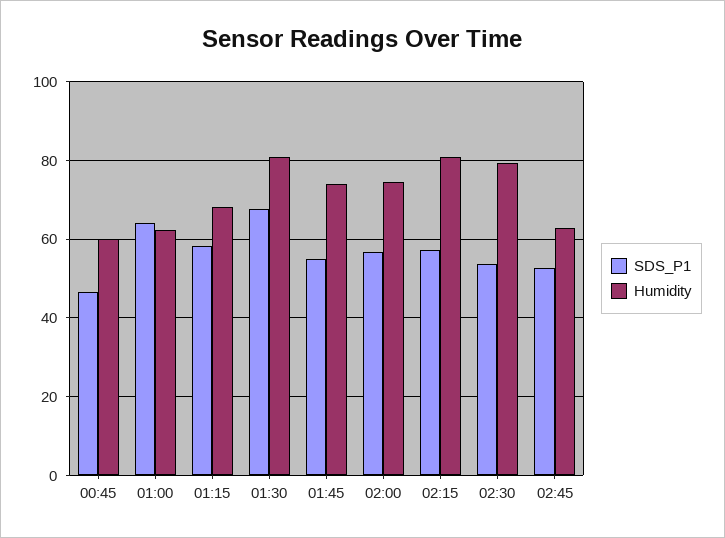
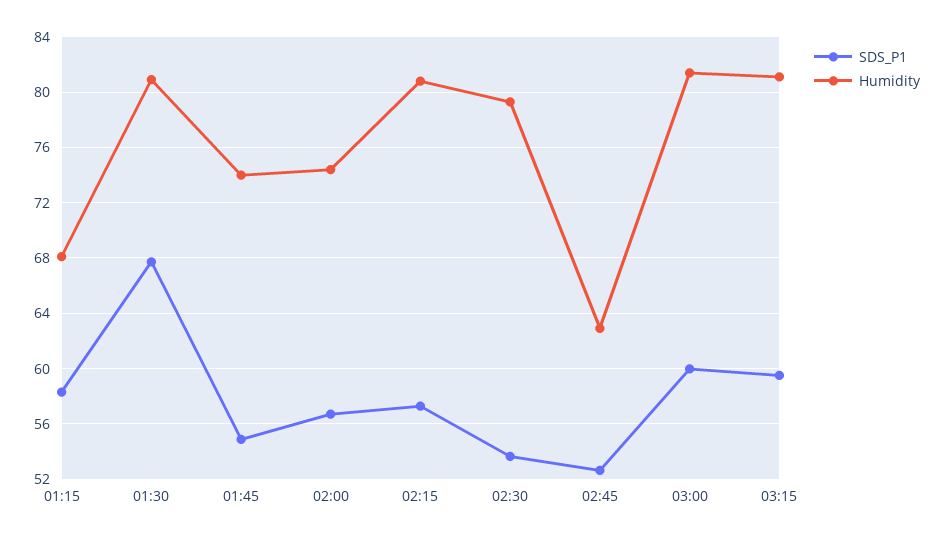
SDS_P1, 00:45: 46 -> none
Humidity, 00:45: 60 -> none
SDS_P1, 01:00: 64 -> none
Humidity, 01:00: 62 -> none
SDS_P1, 03:00: none -> 60
Humidity, 03:00: none -> 81.5
SDS_P1, 03:15: none -> 59.5
Humidity, 03:15: none -> 81

